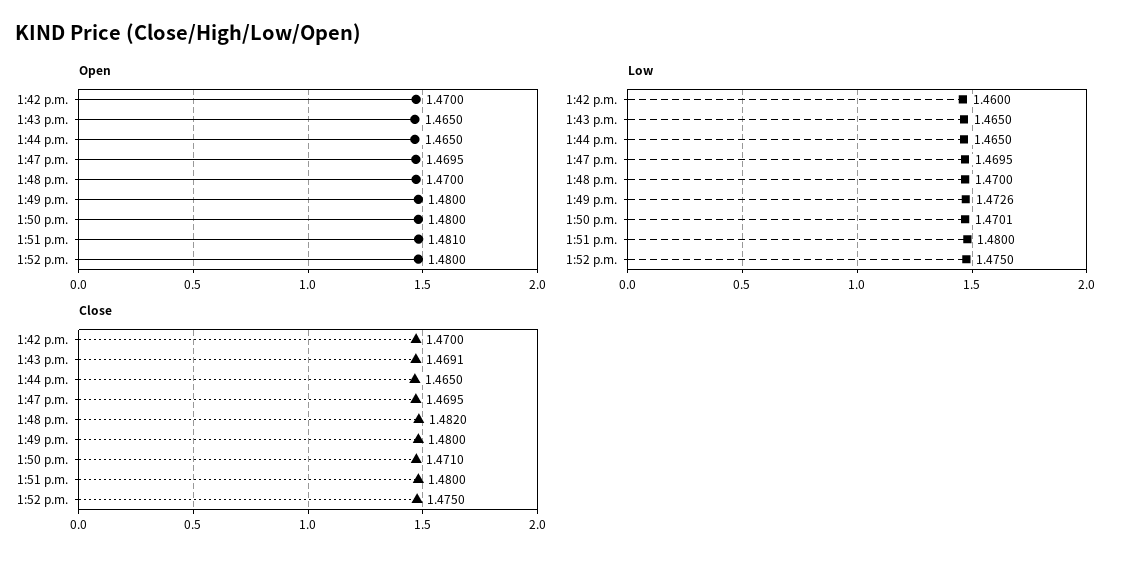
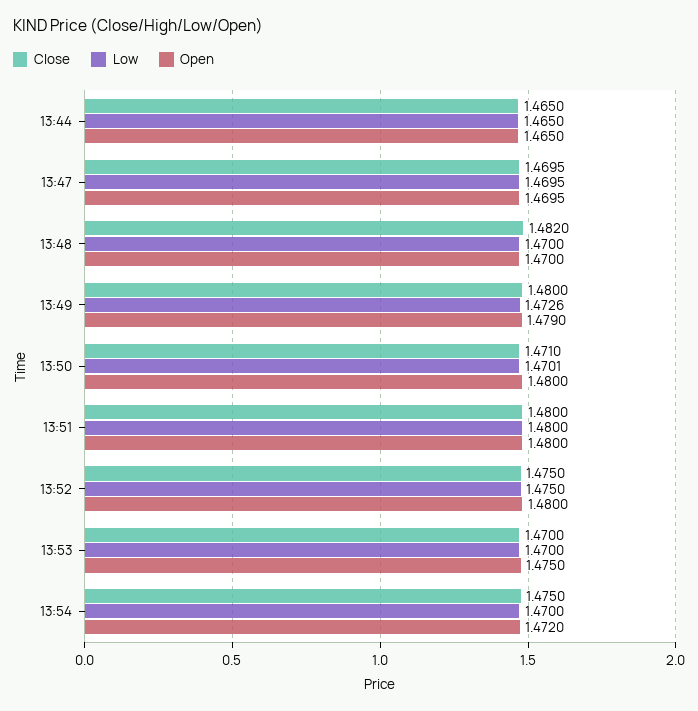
Open, 1:42 p.m.: 1.47 -> none
Open, 1:43 p.m.: 1.465 -> none
Open, 1:49 p.m.: 1.48 -> 1.479
Open, 1:51 p.m.: 1.481 -> 1.48
Low, 1:42 p.m.: 1.46 -> none
Low, 1:43 p.m.: 1.465 -> none
Close, 1:42 p.m.: 1.47 -> none
Close, 1:43 p.m.: 1.4691 -> none
Close, 13:53: none -> 1.47
Low, 13:53: none -> 1.47
Open, 13:53: none -> 1.475
Close, 13:54: none -> 1.475
Low, 13:54: none -> 1.47
Open, 13:54: none -> 1.472

